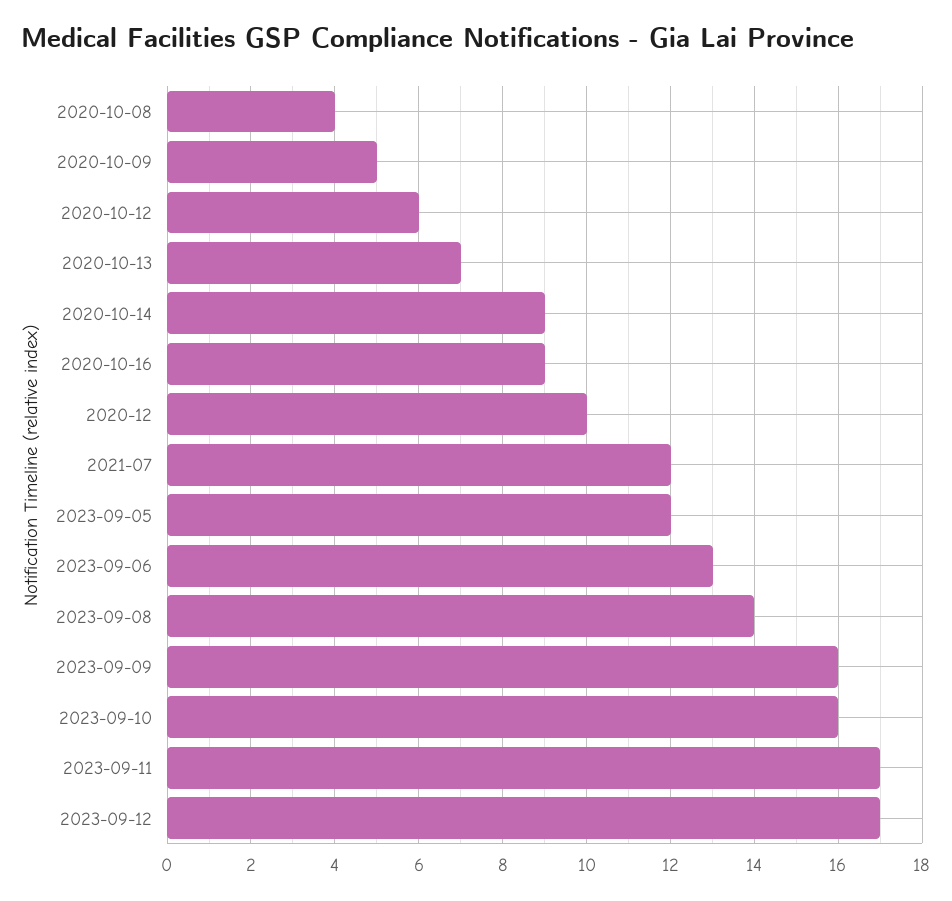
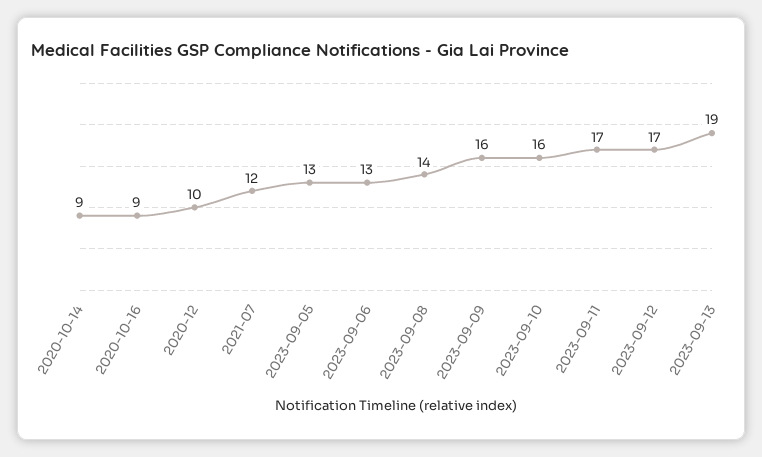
2020-10-08: 4 -> none
2020-10-09: 5 -> none
2020-10-12: 6 -> none
2020-10-13: 7 -> none
2023-09-05: 12 -> 13
2023-09-13: none -> 19

